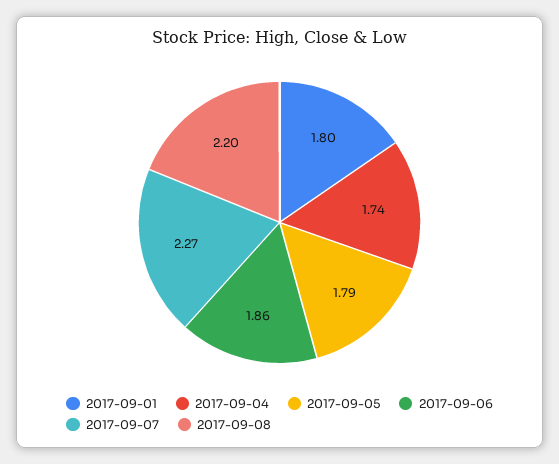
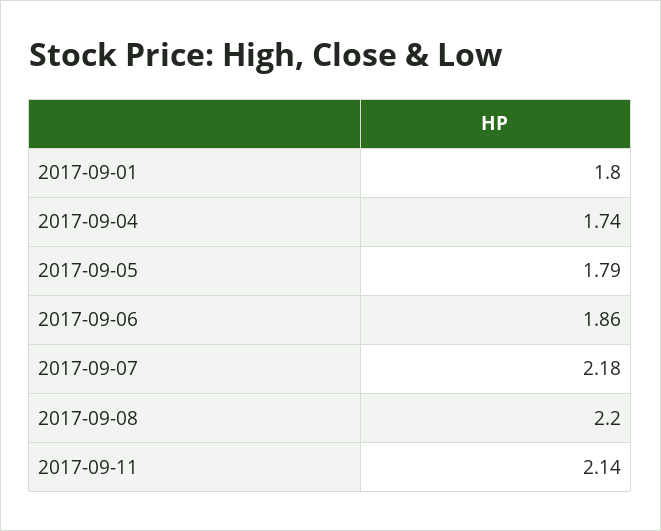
2017-09-07: 2.27 -> 2.18
2017-09-11: none -> 2.14

